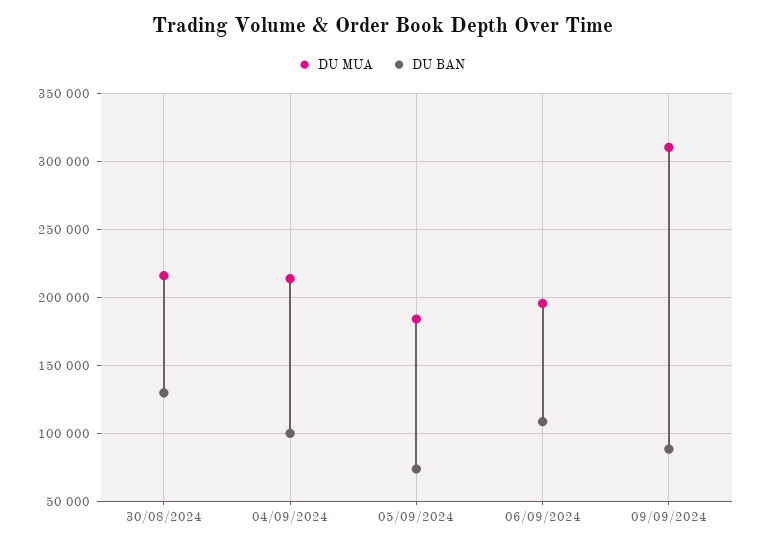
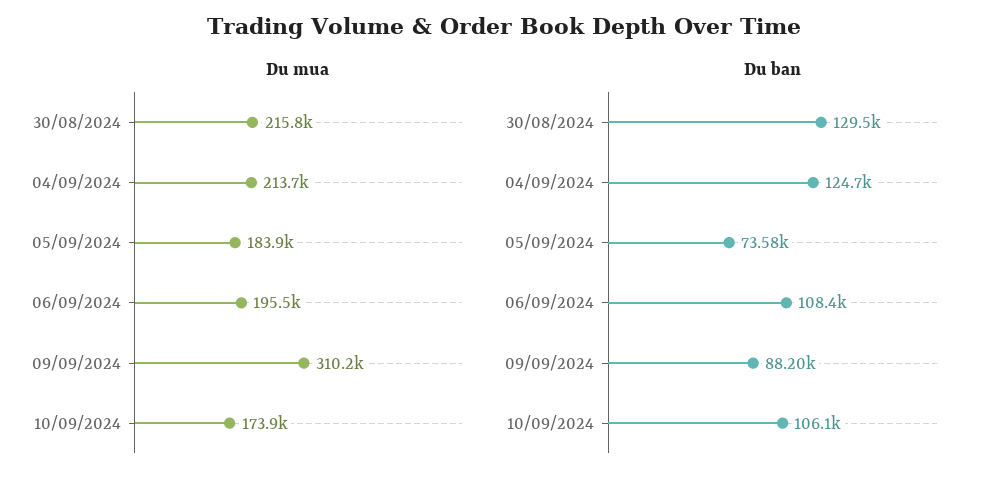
DU BAN, 04/09/2024: 100000 -> 124700
DU MUA, 10/09/2024: none -> 173900
DU BAN, 10/09/2024: none -> 106100

